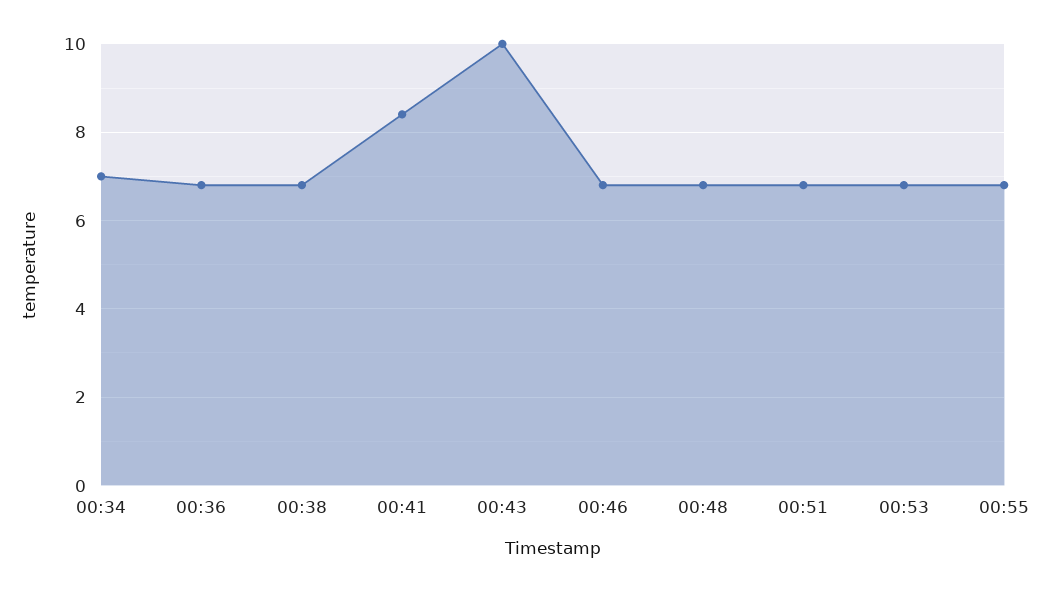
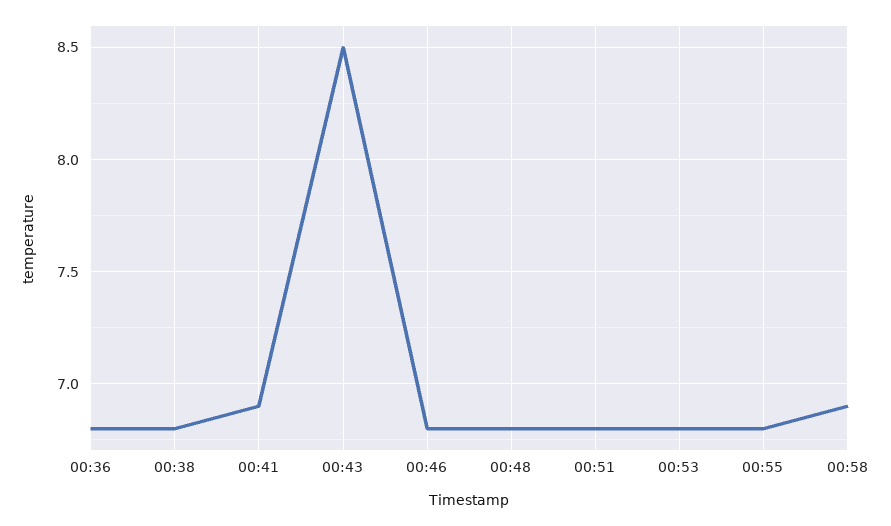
00:34: 7 -> none
00:41: 8.5 -> 6.9
00:43: 10 -> 8.5
00:58: none -> 6.9

